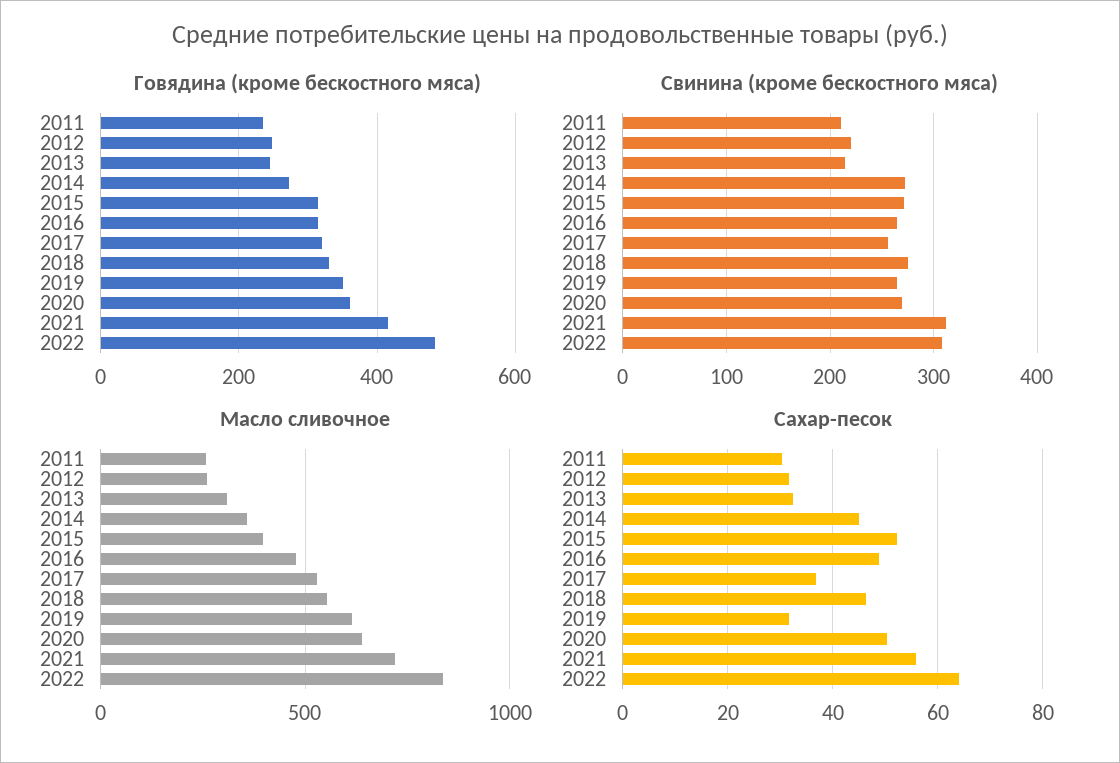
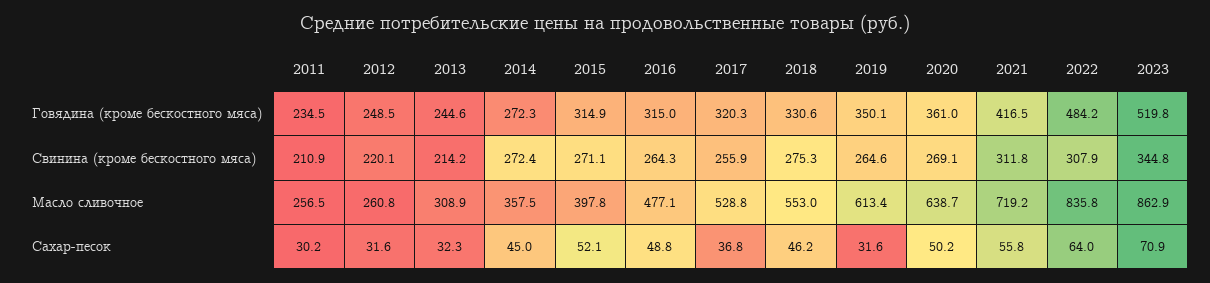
Говядина (кроме бескостного мяса), 2023: none -> 519.8
Свинина (кроме бескостного мяса), 2023: none -> 344.8
Масло сливочное, 2023: none -> 862.9
Сахар-песок, 2023: none -> 70.9

